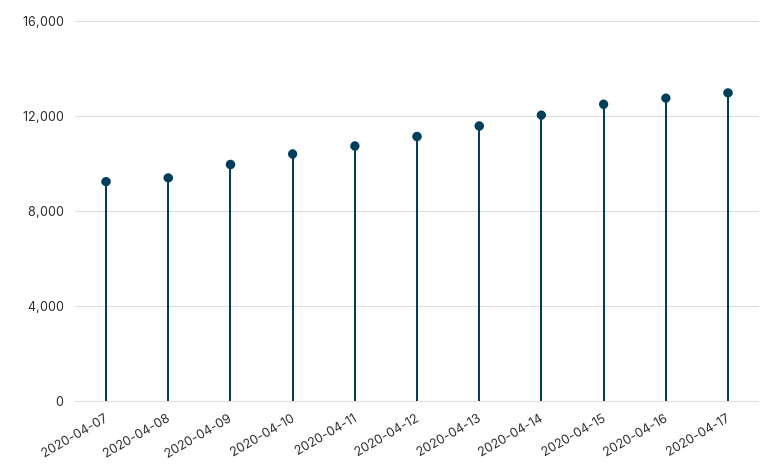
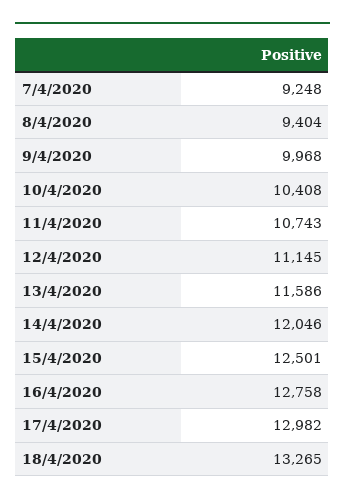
18/4/2020: none -> 13265

